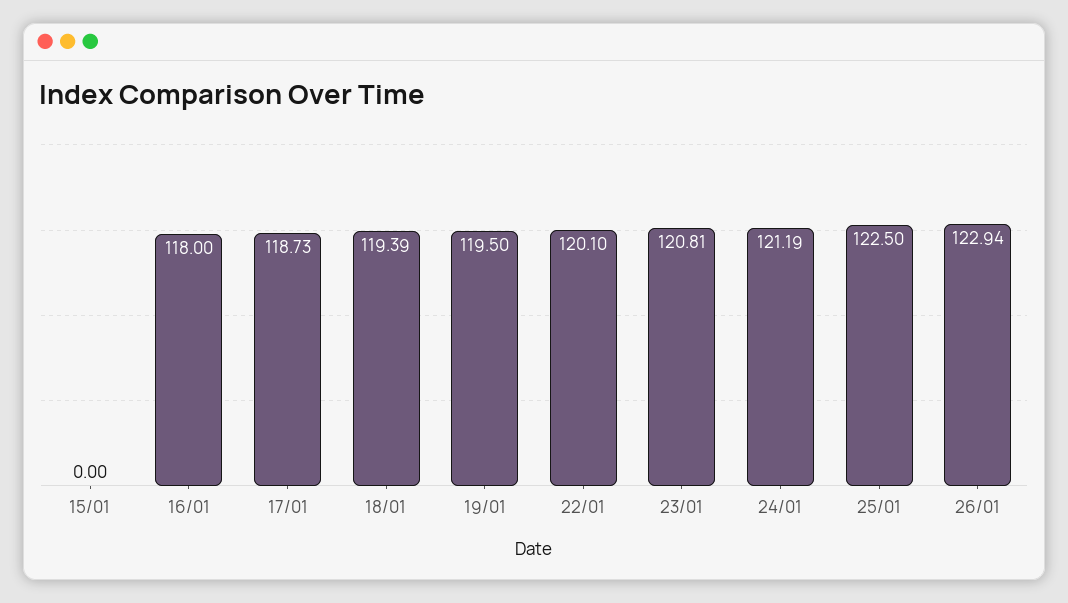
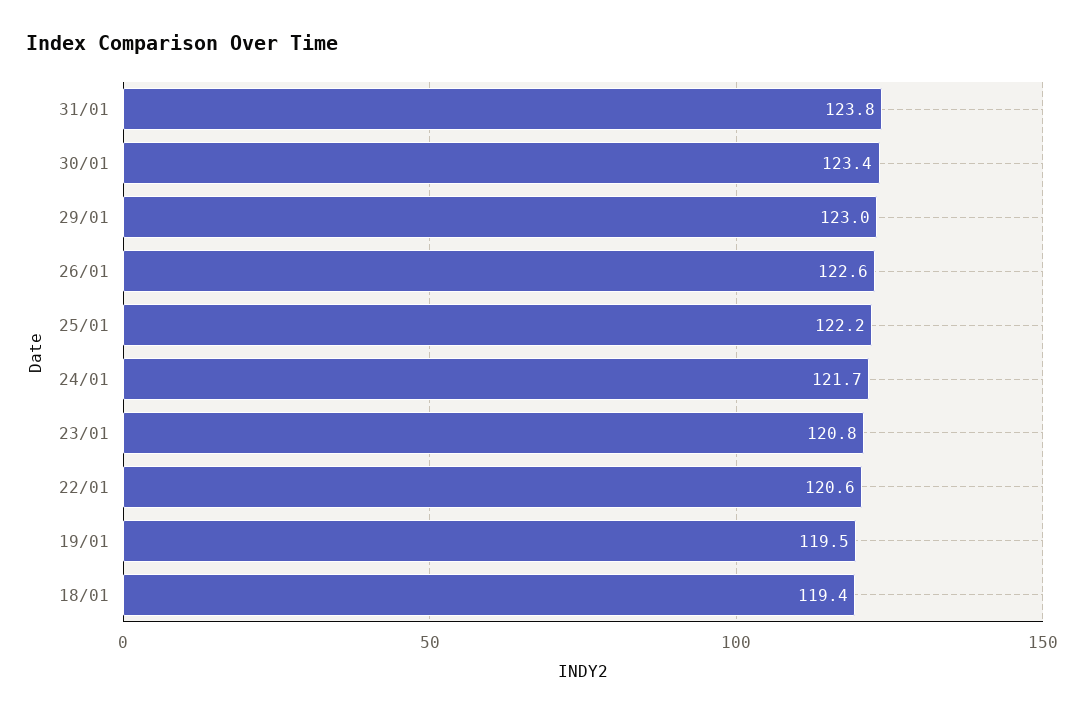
15/01: 0 -> none
16/01: 118 -> none
17/01: 118.73 -> none
22/01: 120.1 -> 120.6
24/01: 121.19 -> 121.7
25/01: 122.5 -> 122.2
26/01: 122.94 -> 122.6
31/01: none -> 123.8
30/01: none -> 123.4
29/01: none -> 123

